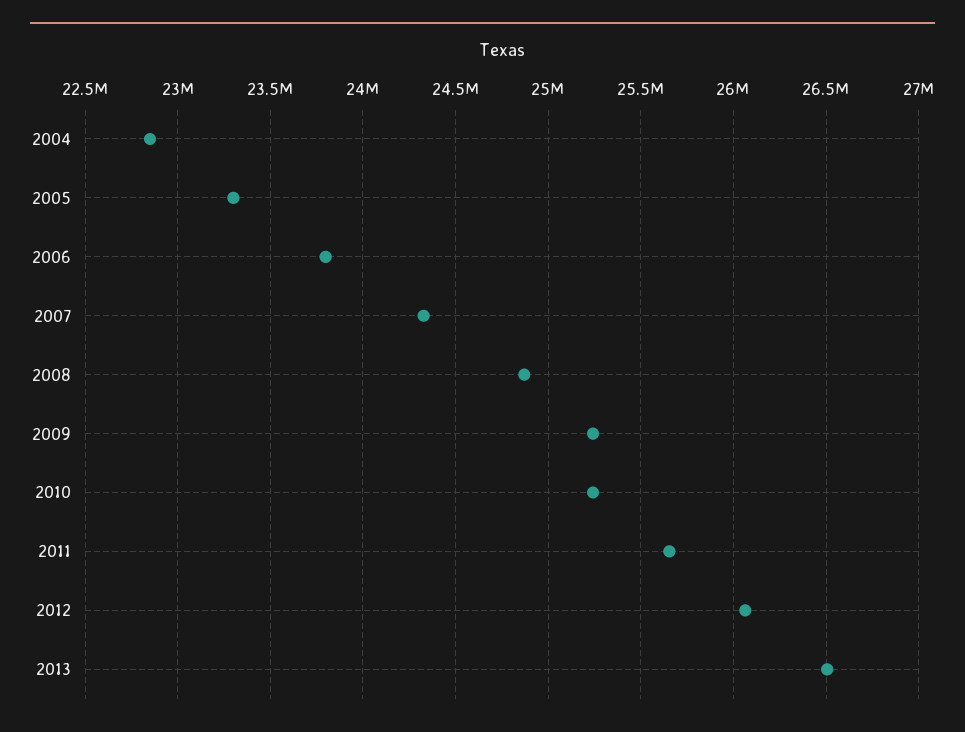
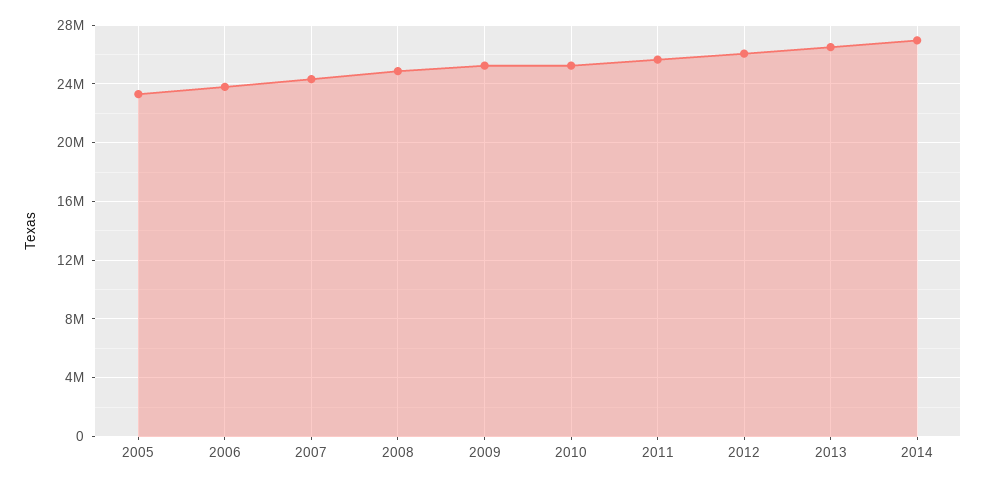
2004: 22850000 -> none
2014: none -> 27000000

